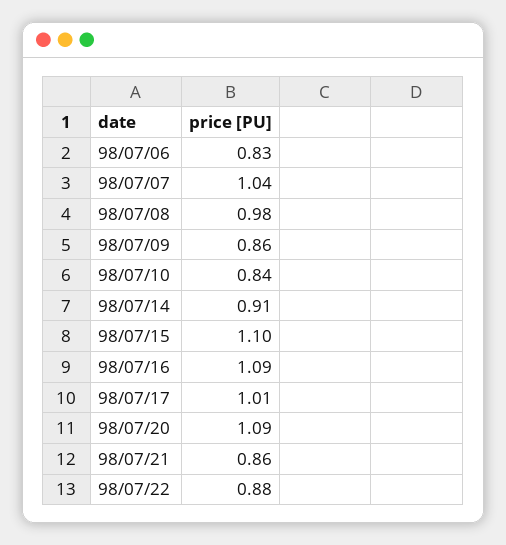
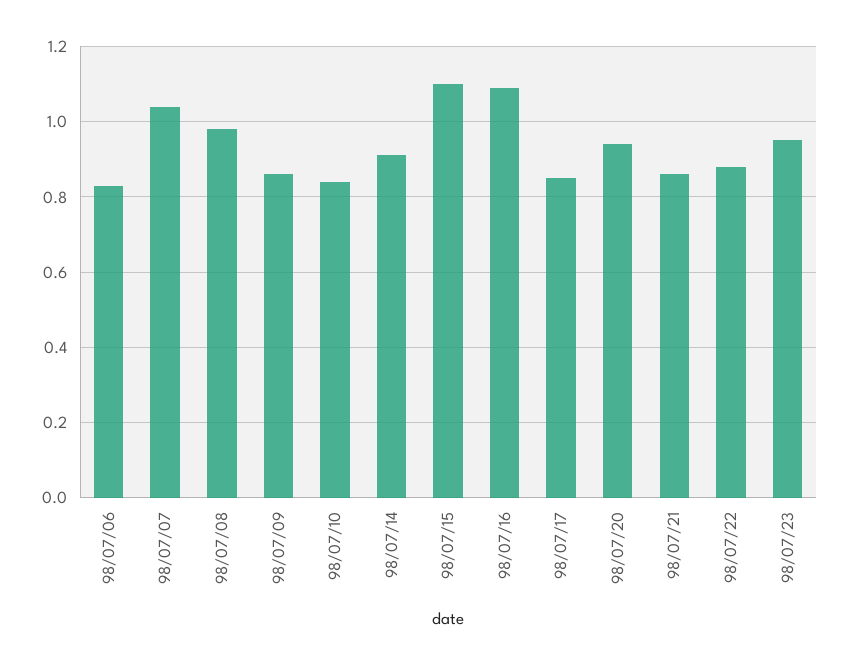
98/07/17: 1.01 -> 0.85
98/07/20: 1.09 -> 0.95
98/07/23: none -> 0.95

